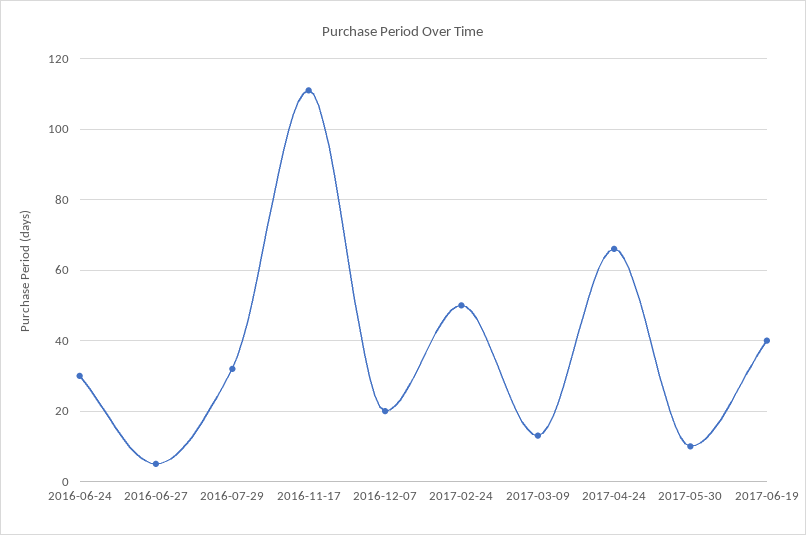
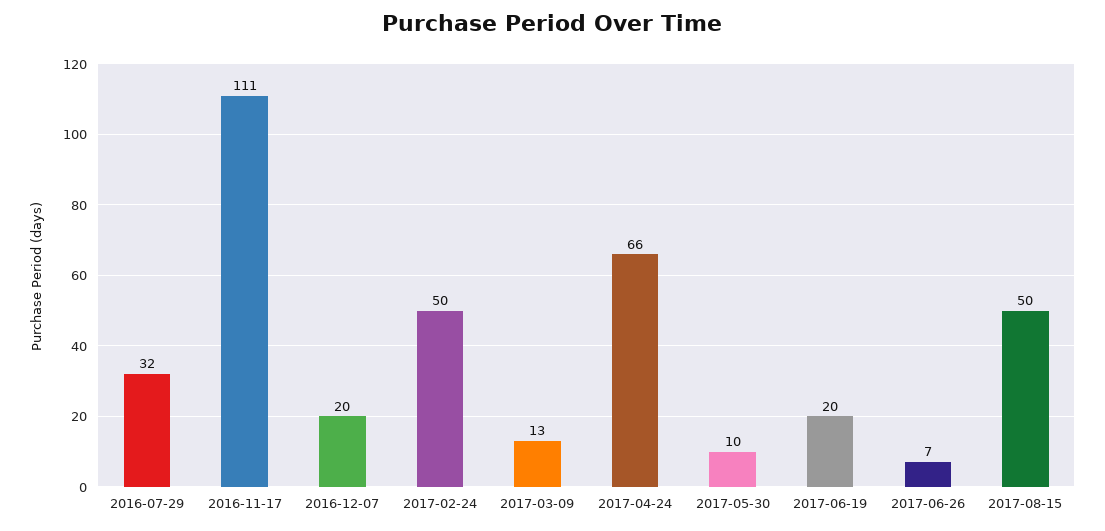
2016-06-24: 30 -> none
2016-06-27: 5 -> none
2017-06-19: 40 -> 20
2017-06-26: none -> 7
2017-08-15: none -> 50

